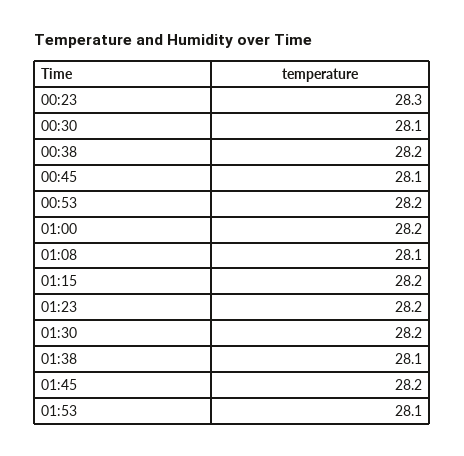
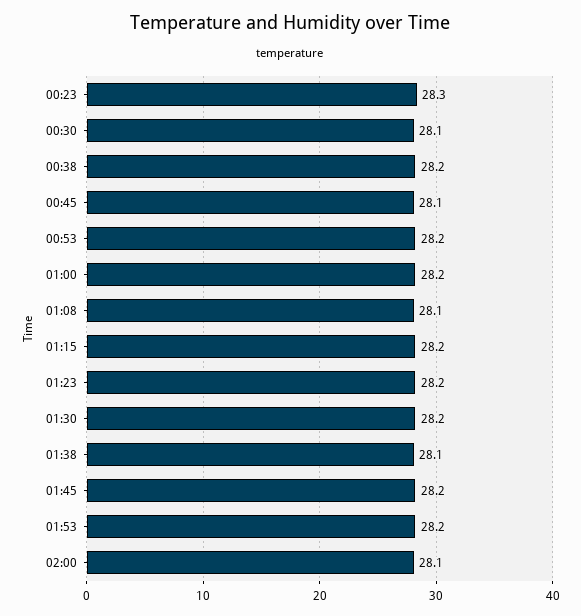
01:53: 28.1 -> 28.2
02:00: none -> 28.1

